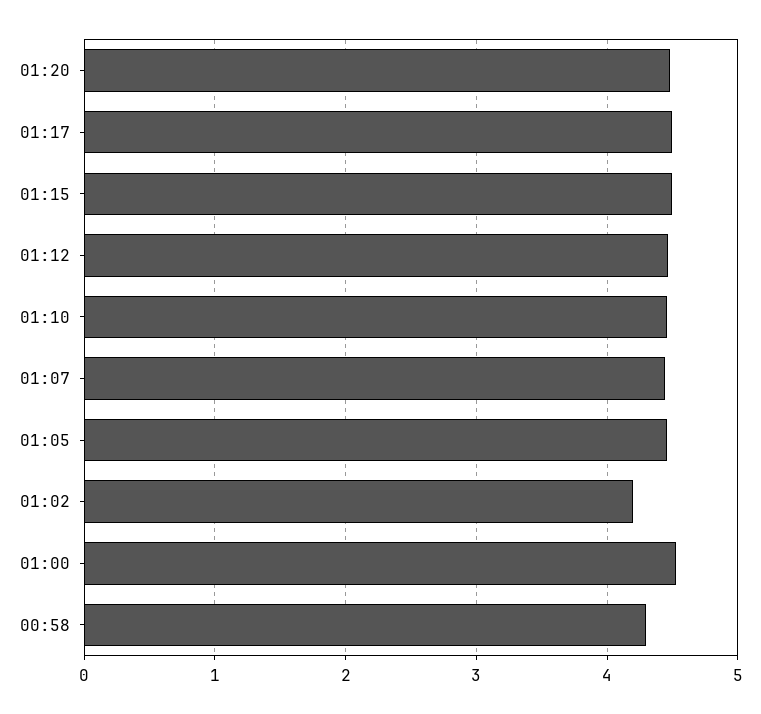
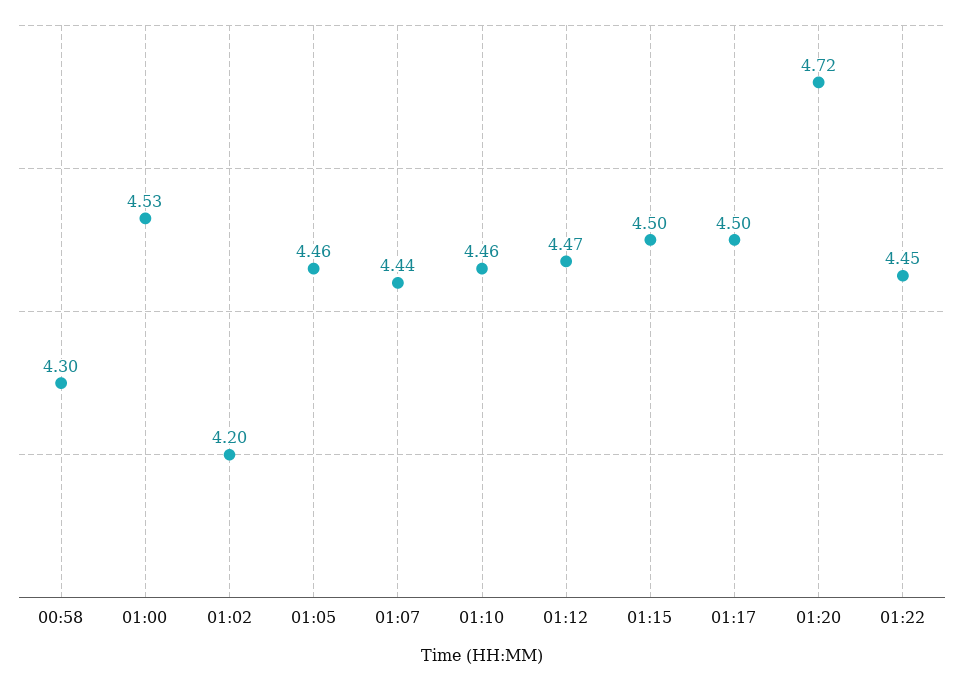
01:20: 4.5 -> 4.72
01:22: none -> 4.45

